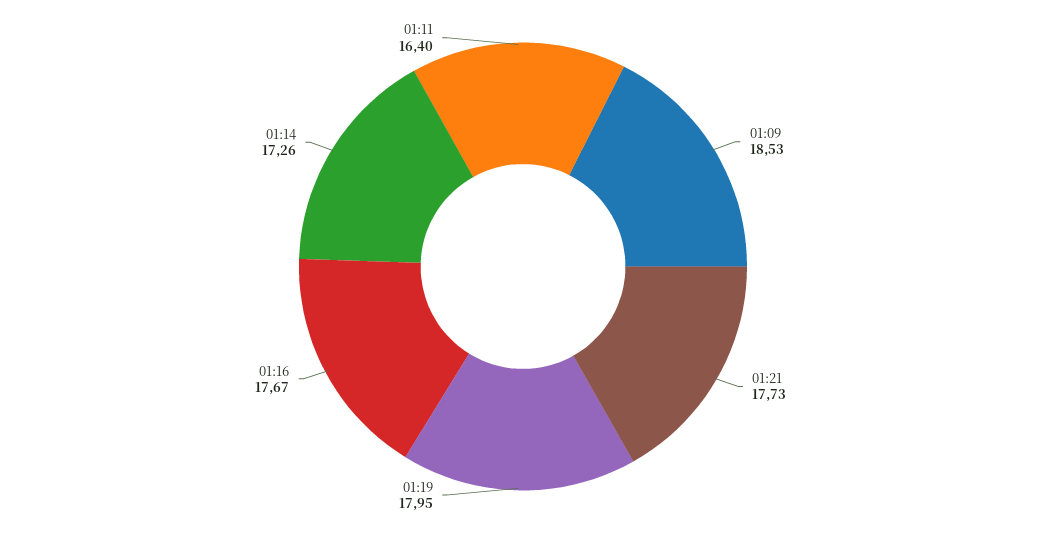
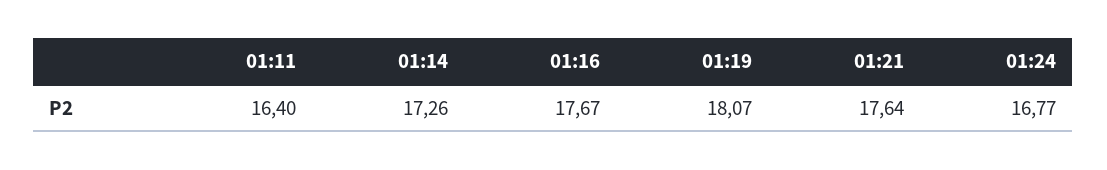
01:09: 18.53 -> none
01:21: 17.73 -> 17.64
01:19: 17.95 -> 18.07
01:24: none -> 16.77

